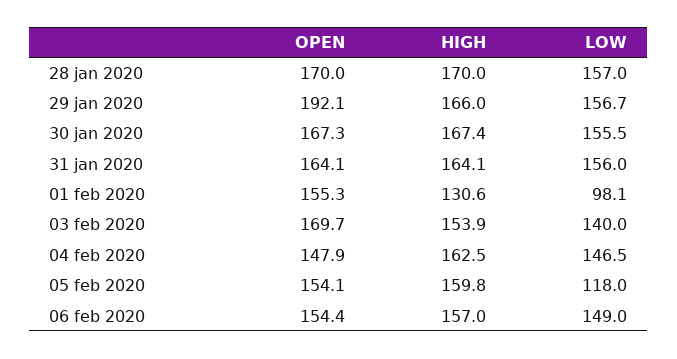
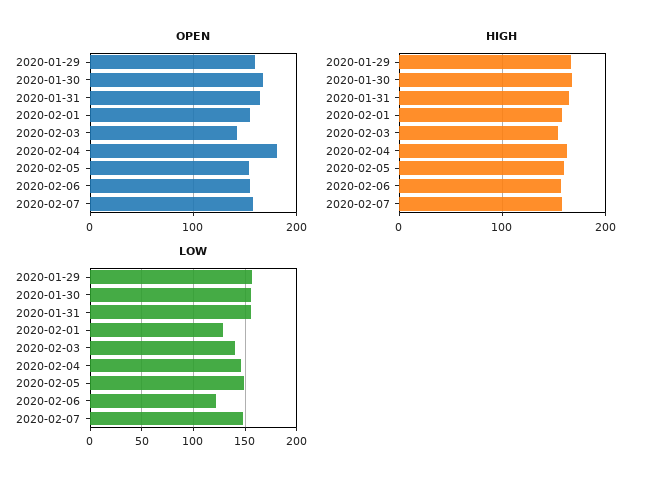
OPEN, 28 jan 2020: 170 -> none
HIGH, 28 jan 2020: 170 -> none
LOW, 28 jan 2020: 157 -> none
OPEN, 29 jan 2020: 192.1 -> 160
HIGH, 01 feb 2020: 130.6 -> 160
LOW, 01 feb 2020: 98.1 -> 130
OPEN, 03 feb 2020: 169.7 -> 140
OPEN, 04 feb 2020: 147.9 -> 180
LOW, 05 feb 2020: 118 -> 150
LOW, 06 feb 2020: 149 -> 120
OPEN, 2020-02-07: none -> 160
HIGH, 2020-02-07: none -> 160
LOW, 2020-02-07: none -> 150

